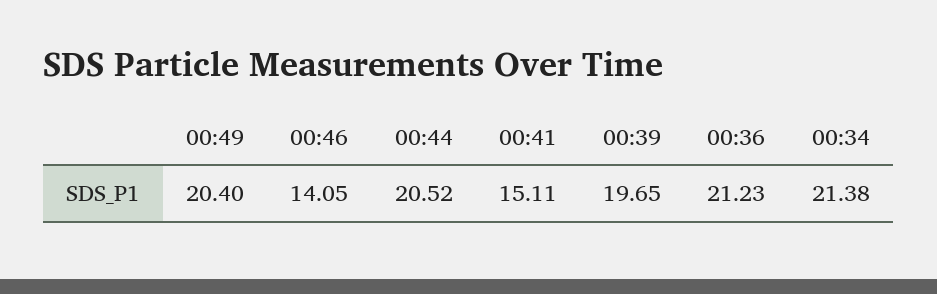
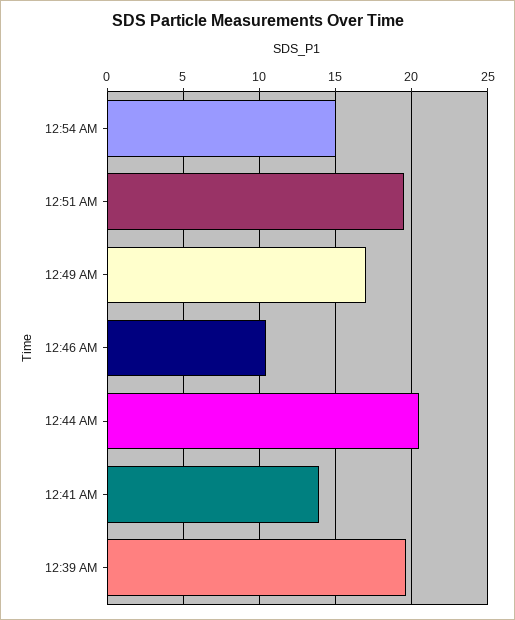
00:49: 20.4 -> 17
00:46: 14.05 -> 10.5
00:41: 15.11 -> 14
00:36: 21.23 -> none
00:34: 21.38 -> none
12:54 AM: none -> 15
12:51 AM: none -> 19.5

